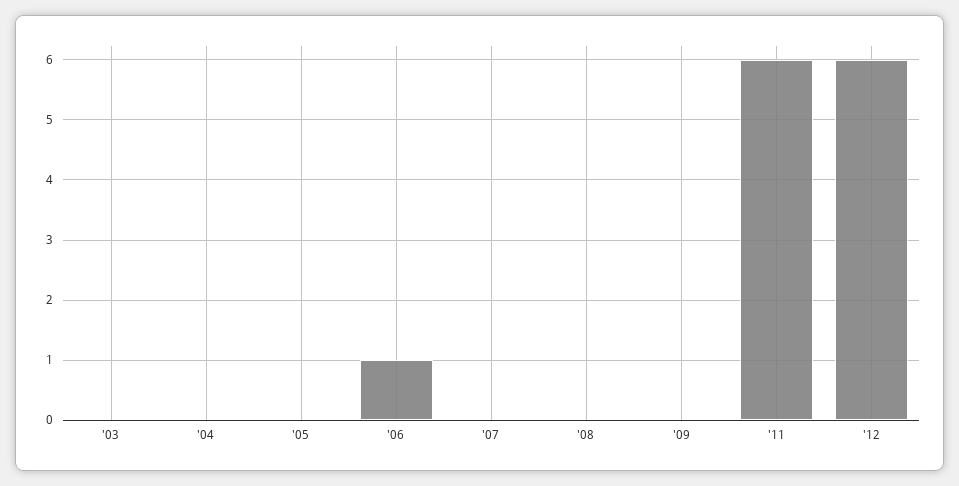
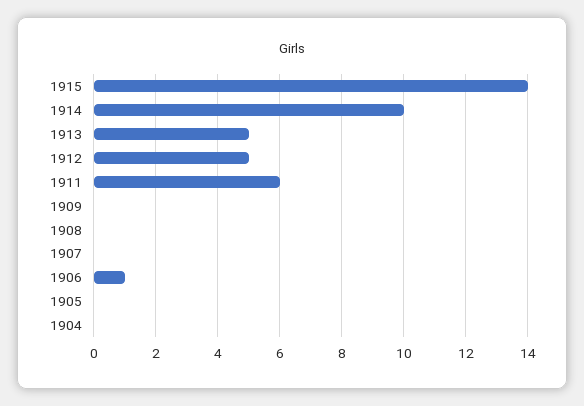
'03: 0 -> none
'12: 6 -> 5
1915: none -> 14
1914: none -> 10
1913: none -> 5

